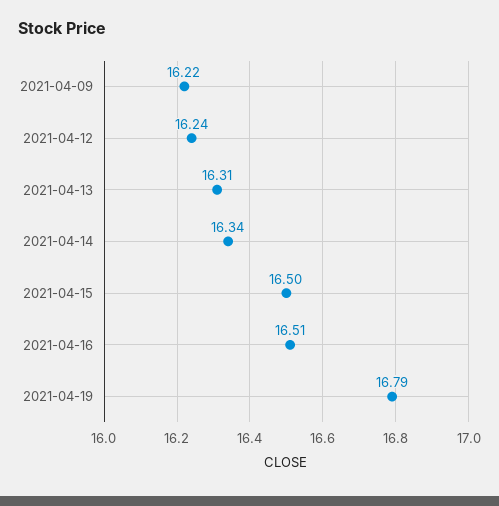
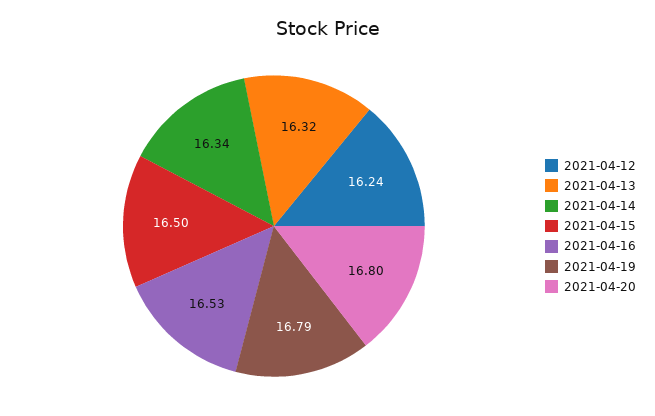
2021-04-09: 16.22 -> none
2021-04-13: 16.31 -> 16.32
2021-04-16: 16.51 -> 16.53
2021-04-20: none -> 16.8

